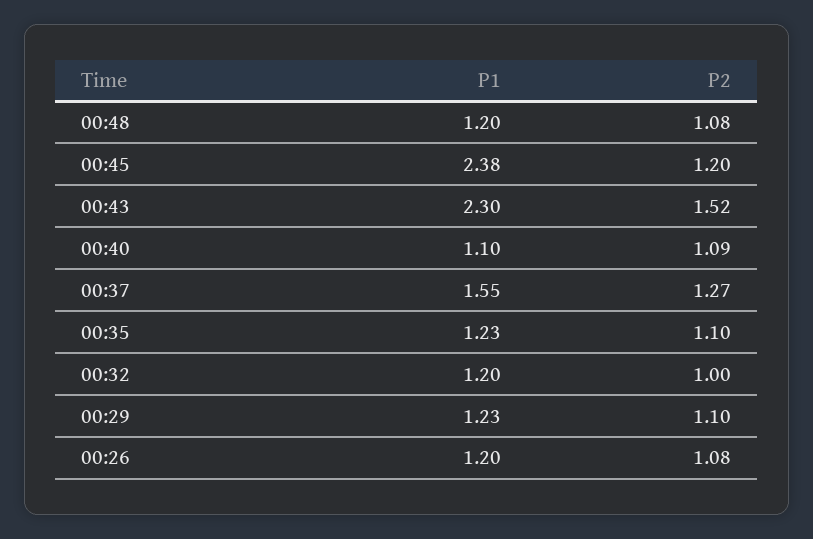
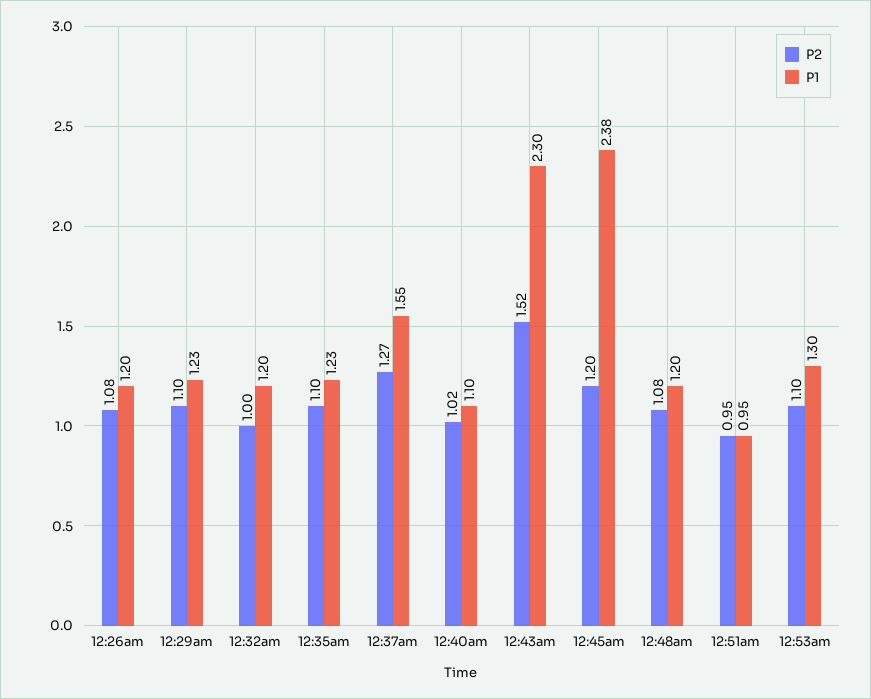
P2, 00:40: 1.09 -> 1.02
P2, 12:51am: none -> 0.95
P1, 12:51am: none -> 0.95
P2, 12:53am: none -> 1.1
P1, 12:53am: none -> 1.3

